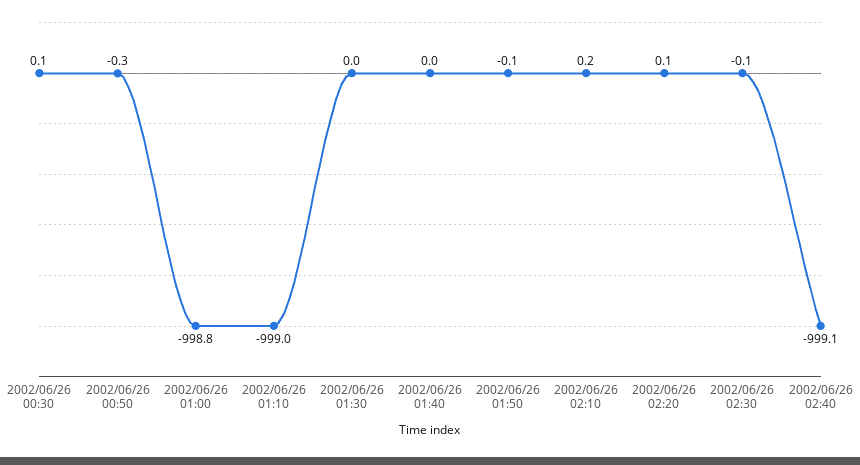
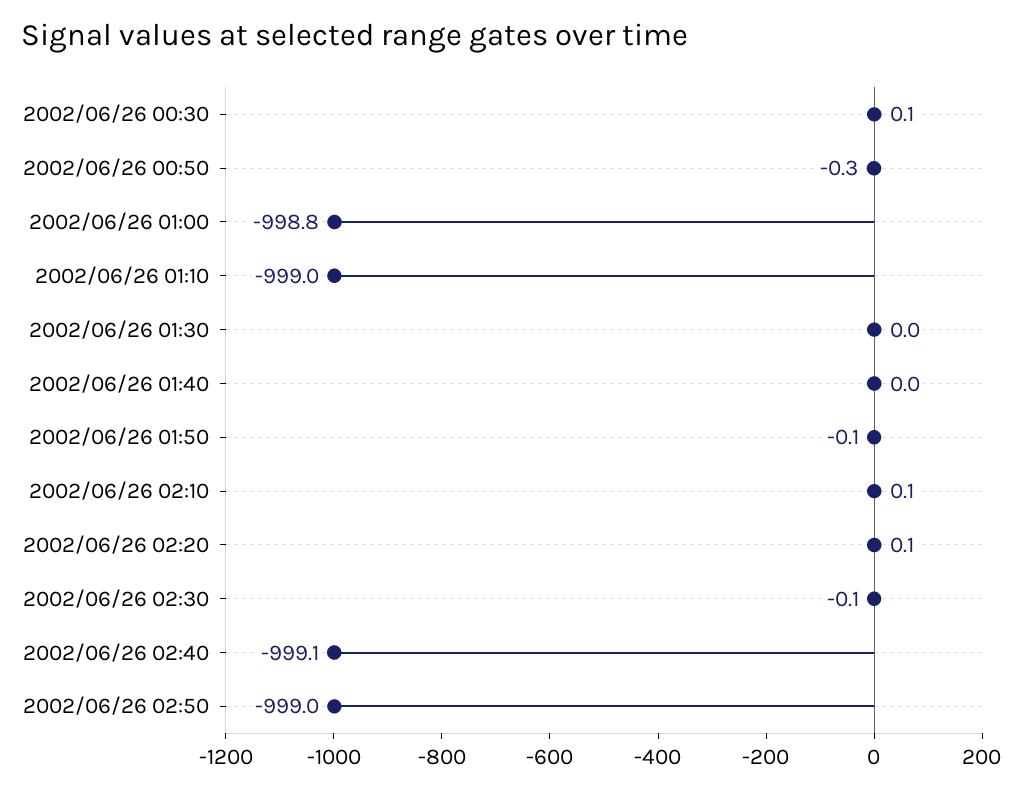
2002/06/26 02:10: 0.2 -> 0.1
2002/06/26 02:50: none -> -999

